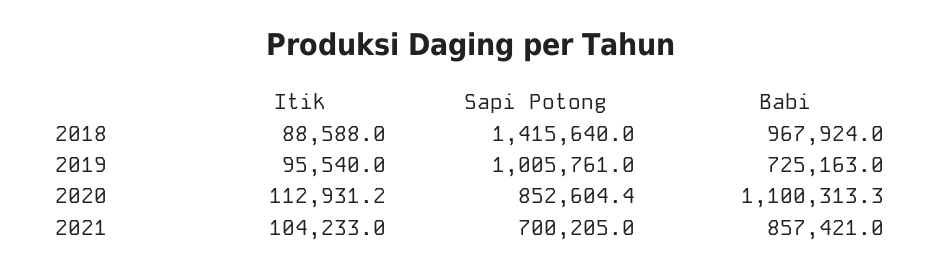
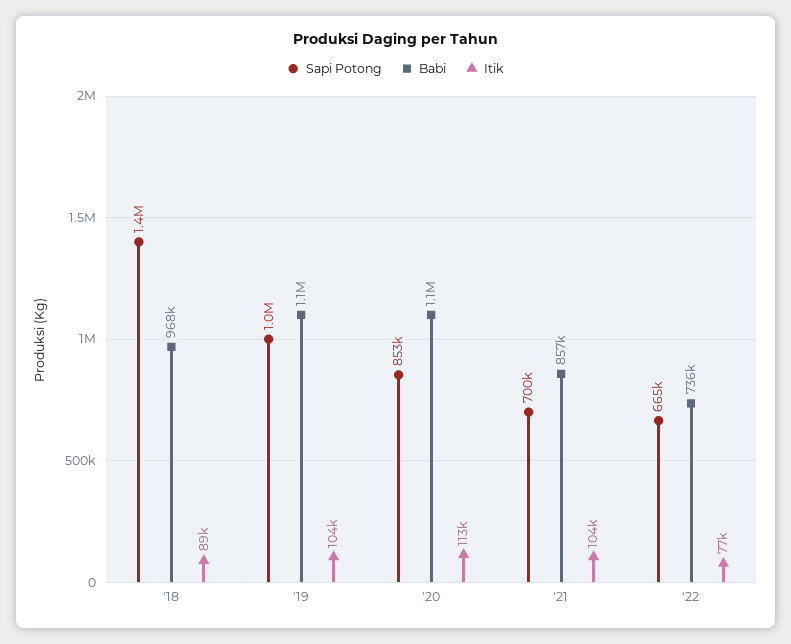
Itik, 2019: 95540 -> 104000
Babi, 2019: 725163 -> 1100000
Sapi Potong, '22: none -> 665000
Babi, '22: none -> 736000
Itik, '22: none -> 77000

